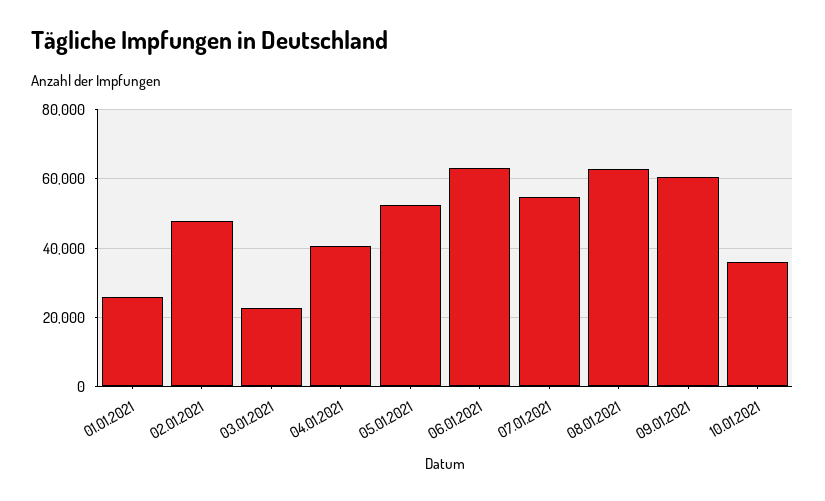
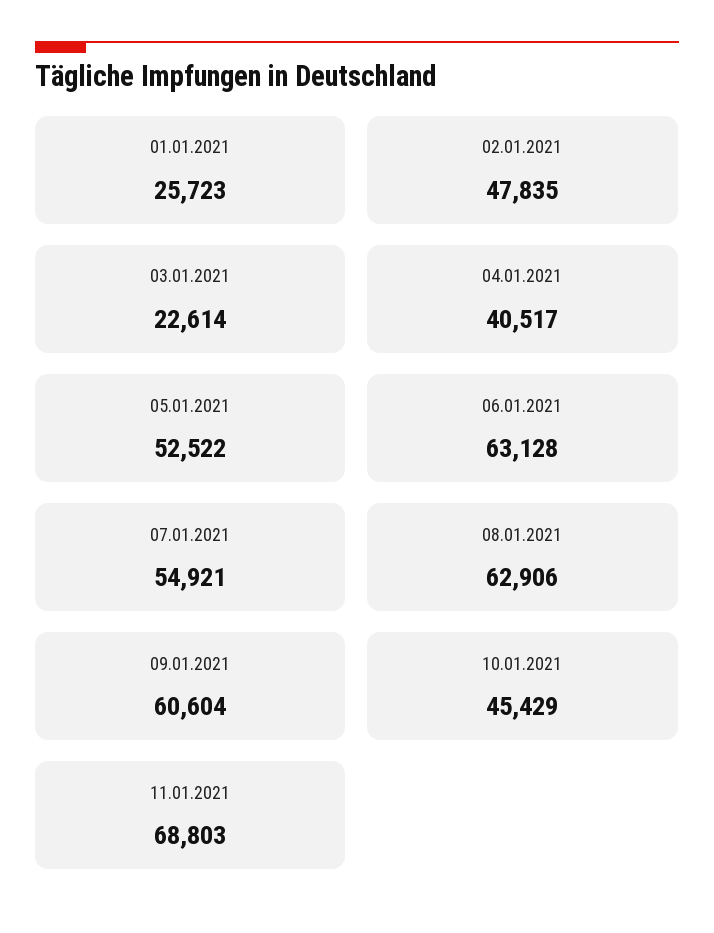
10.01.2021: 36000 -> 45429
11.01.2021: none -> 68803

